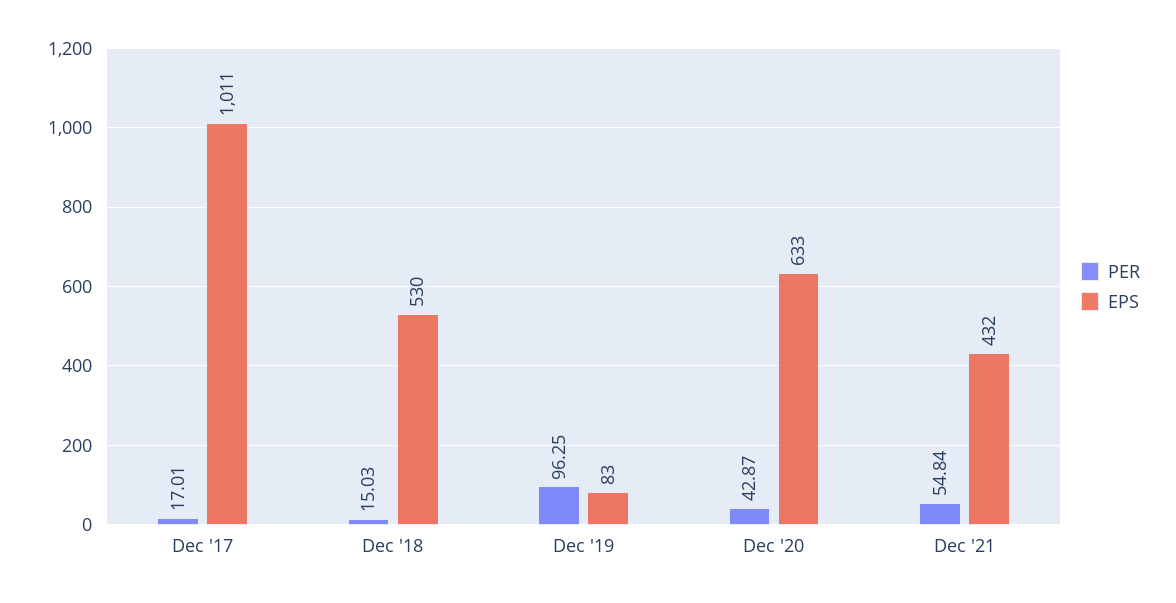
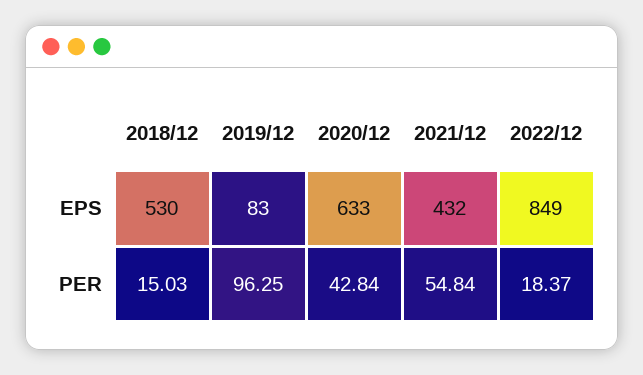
PER, Dec '17: 17.01 -> none
EPS, Dec '17: 1011 -> none
PER, Dec '20: 42.87 -> 42.84
EPS, 2022/12: none -> 849
PER, 2022/12: none -> 18.37

